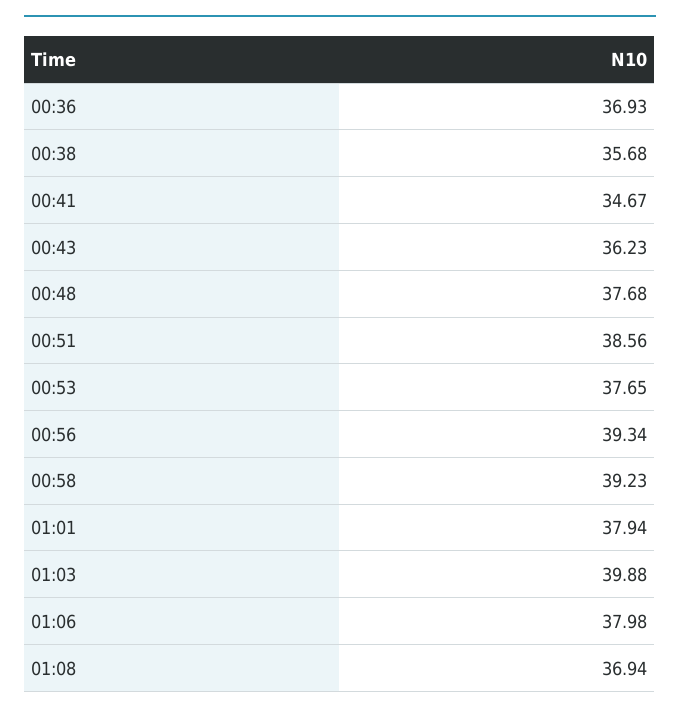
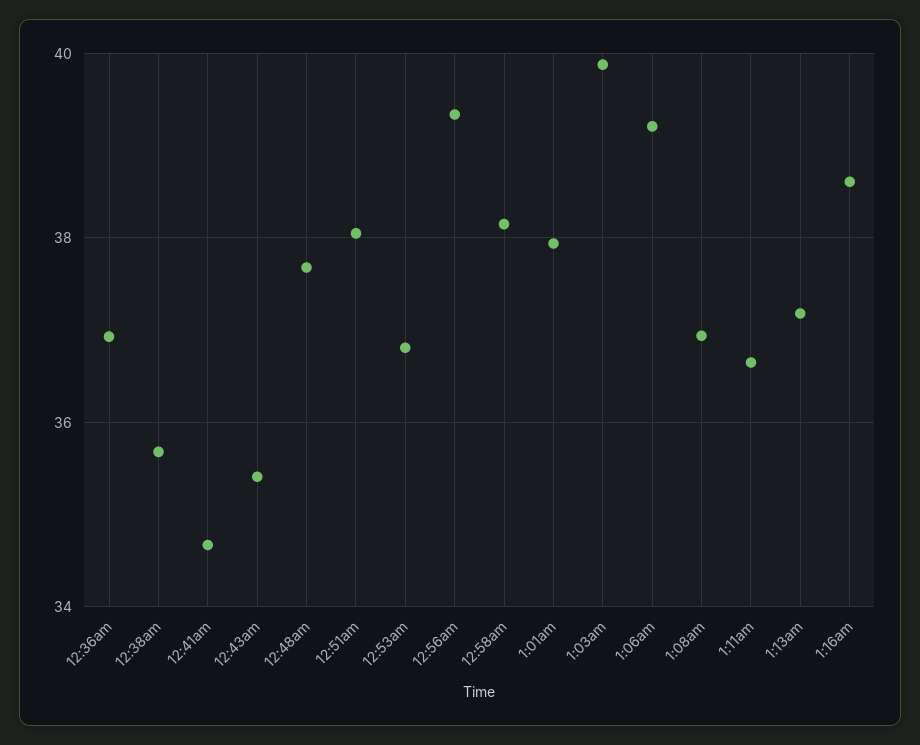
00:43: 36.23 -> 35.4
00:51: 38.56 -> 38
00:53: 37.65 -> 36.8
00:58: 39.23 -> 38.2
01:06: 37.98 -> 39.2
1:11am: none -> 36.6
1:13am: none -> 37.2
1:16am: none -> 38.6

